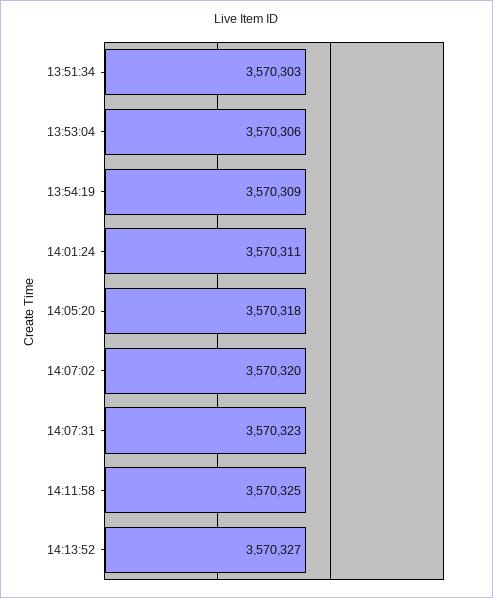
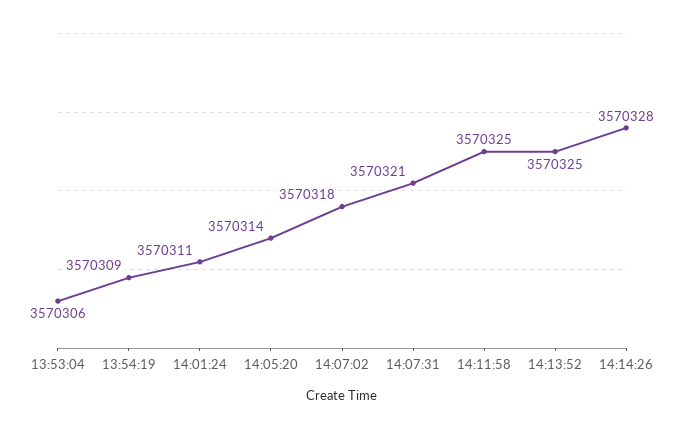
13:51:34: 3570303 -> none
14:05:20: 3570318 -> 3570314
14:07:02: 3570320 -> 3570318
14:07:31: 3570323 -> 3570321
14:13:52: 3570327 -> 3570325
14:14:26: none -> 3570328

